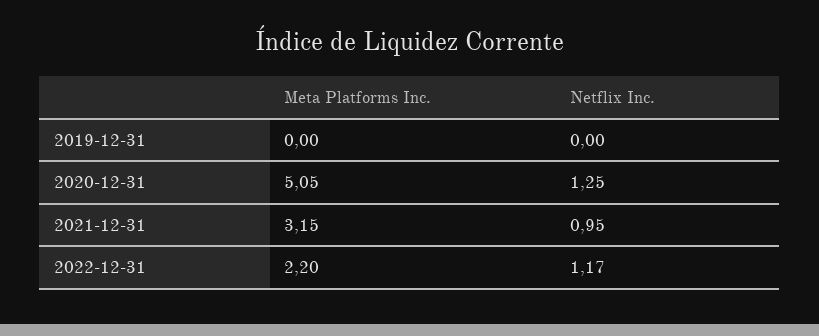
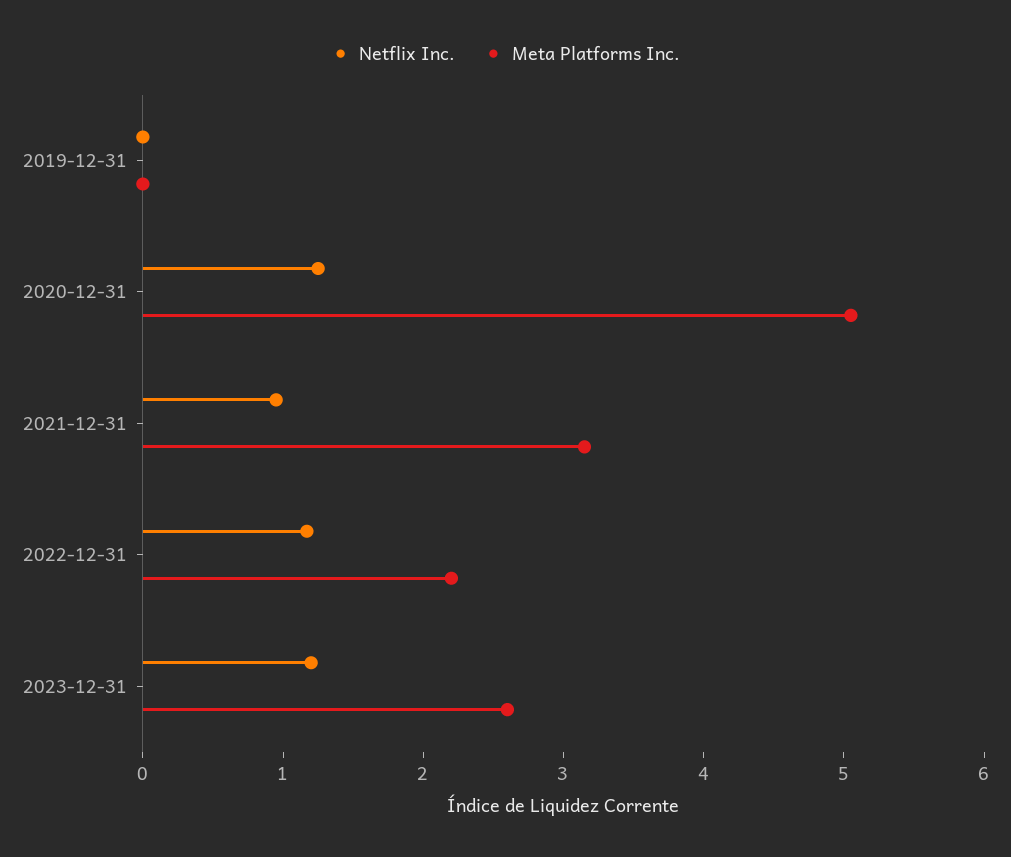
Netflix Inc., 2023-12-31: none -> 1.2
Meta Platforms Inc., 2023-12-31: none -> 2.6

